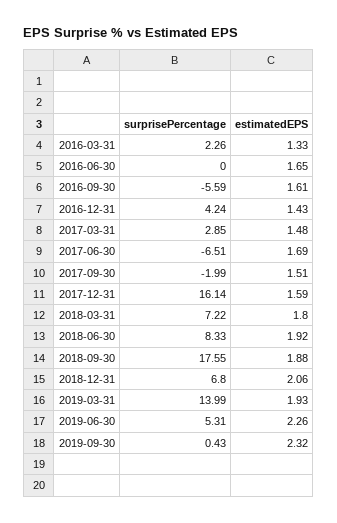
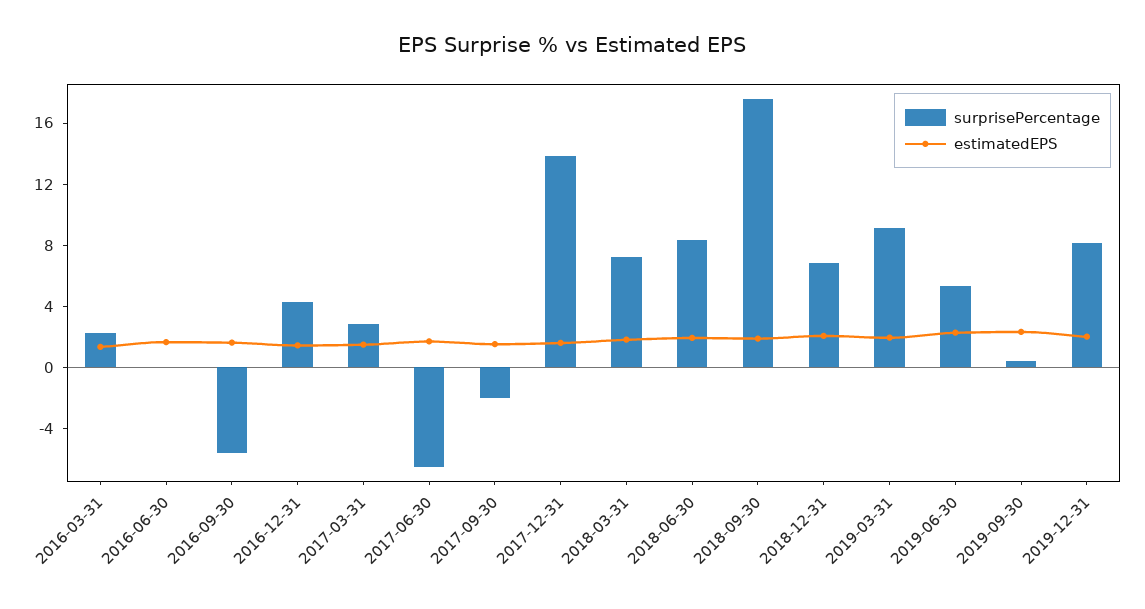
surprisePercentage, 2017-12-31: 16.14 -> 14
surprisePercentage, 2019-03-31: 13.99 -> 9
surprisePercentage, 2019-12-31: none -> 8
estimatedEPS, 2019-12-31: none -> 2

